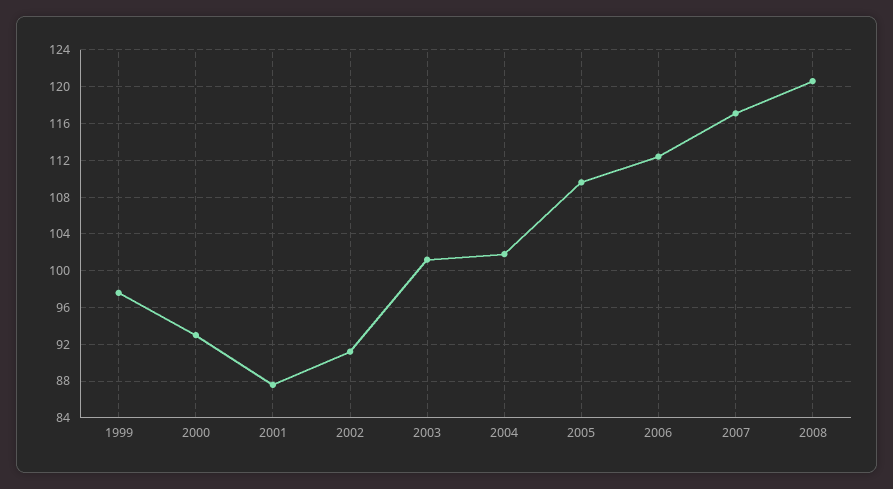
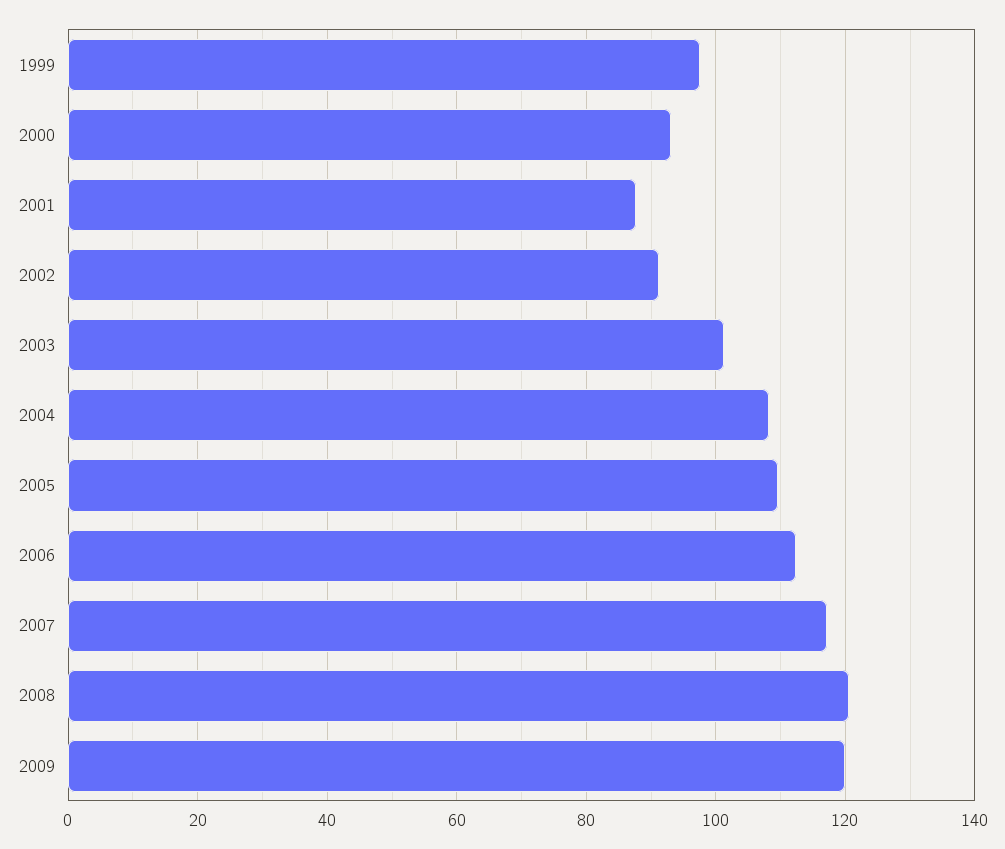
2004: 102 -> 108
2009: none -> 120

